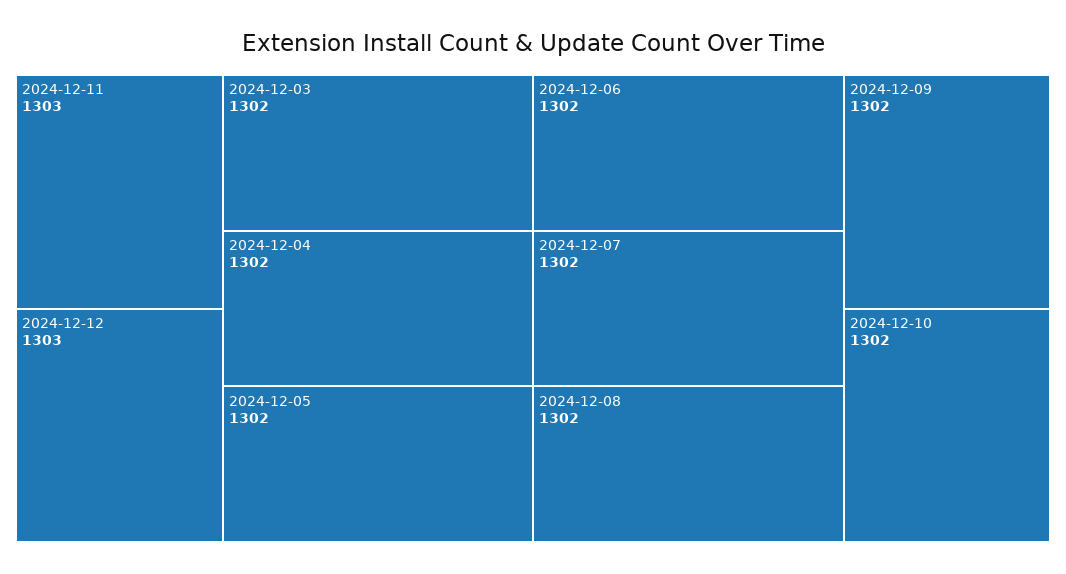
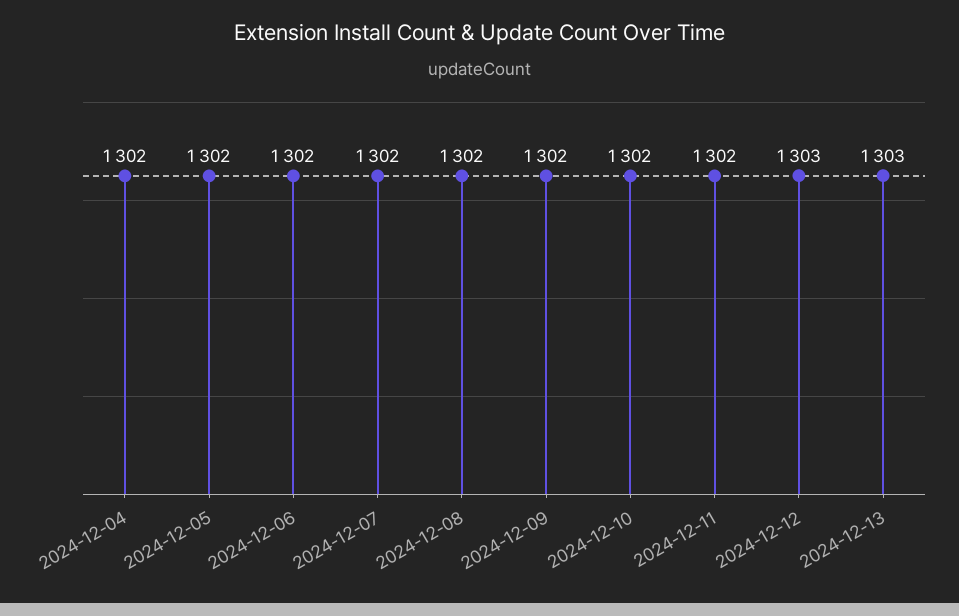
2024-12-11: 1303 -> 1302
2024-12-03: 1302 -> none
2024-12-13: none -> 1303

